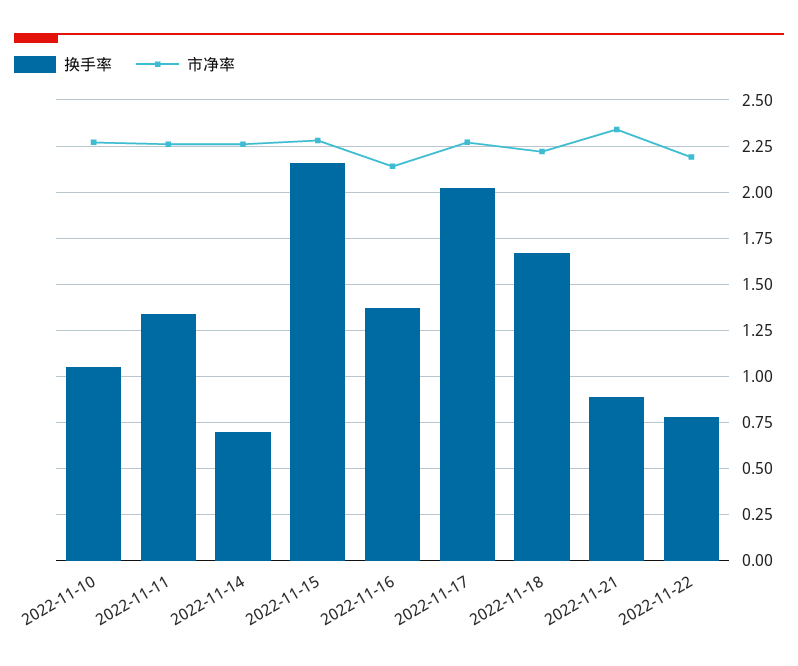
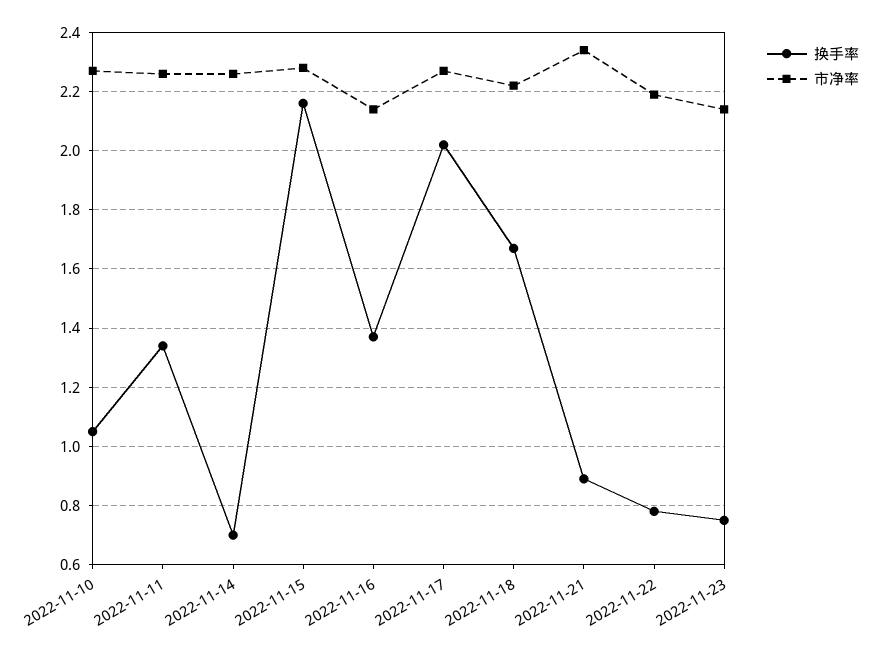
换手率, 2022-11-23: none -> 0.75
市净率, 2022-11-23: none -> 2.15

